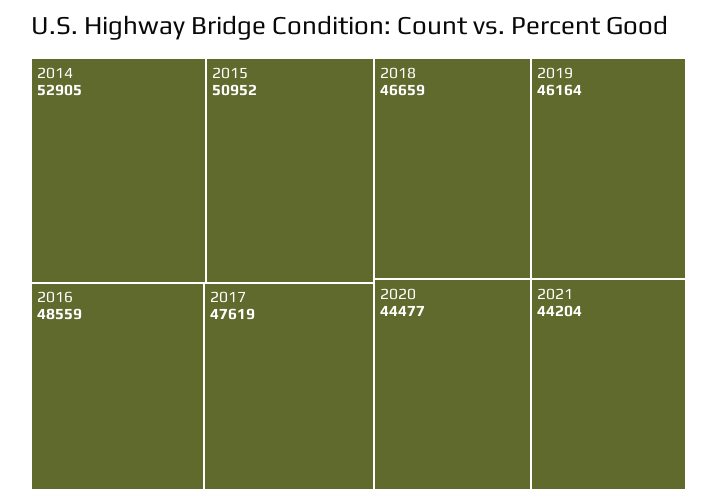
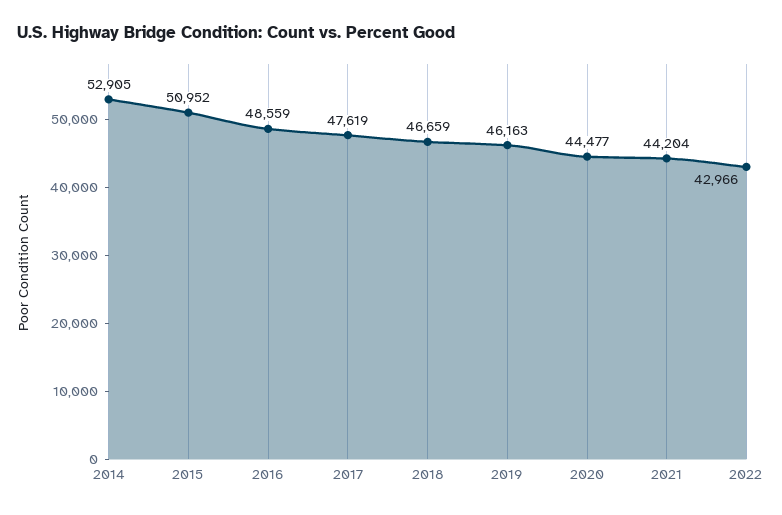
2019: 46164 -> 46163
2022: none -> 42966

